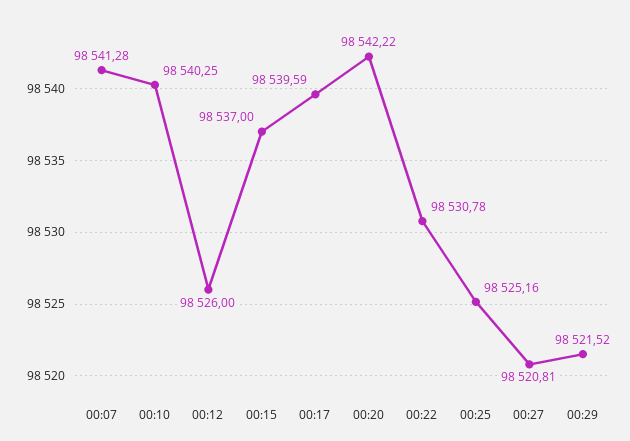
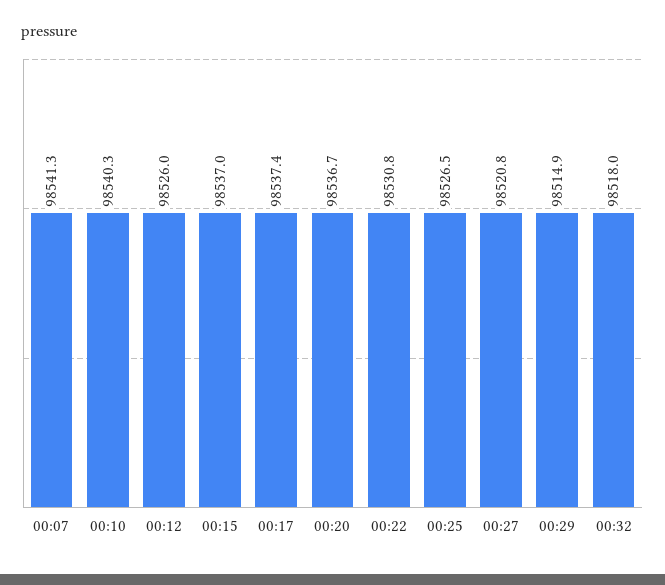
00:17: 98539.59 -> 98537.4
00:20: 98542.22 -> 98536.7
00:25: 98525.16 -> 98526.5
00:29: 98521.52 -> 98514.9
00:32: none -> 98518

